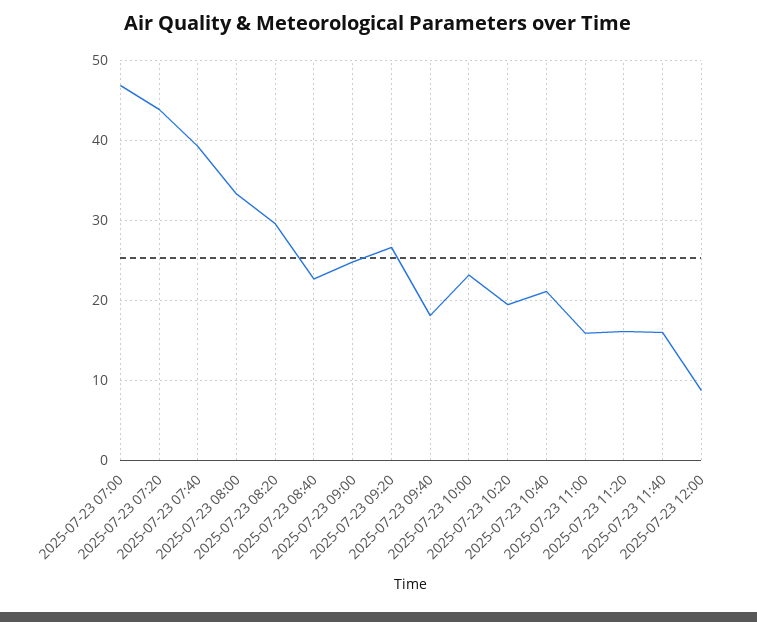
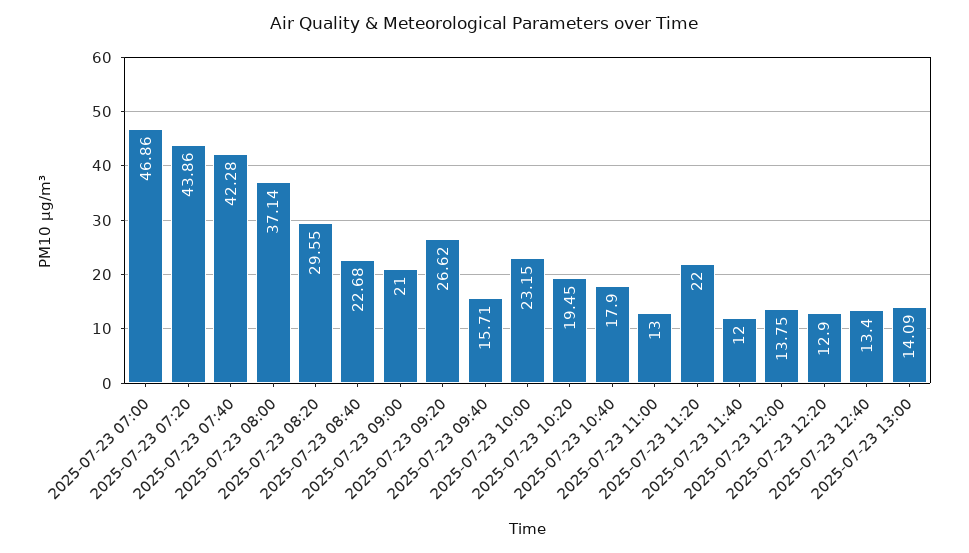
2025-07-23 07:40: 39 -> 42.28
2025-07-23 08:00: 33 -> 37.14
2025-07-23 09:00: 25 -> 21
2025-07-23 09:40: 18 -> 15.71
2025-07-23 10:40: 21 -> 17.9
2025-07-23 11:00: 16 -> 13
2025-07-23 11:20: 16 -> 22
2025-07-23 11:40: 16 -> 12
2025-07-23 12:00: 9 -> 13.75
2025-07-23 12:20: none -> 12.9
2025-07-23 12:40: none -> 13.4
2025-07-23 13:00: none -> 14.09

